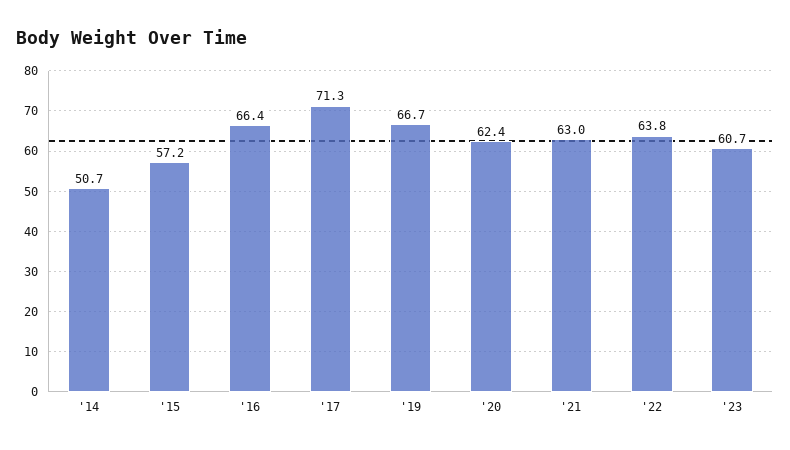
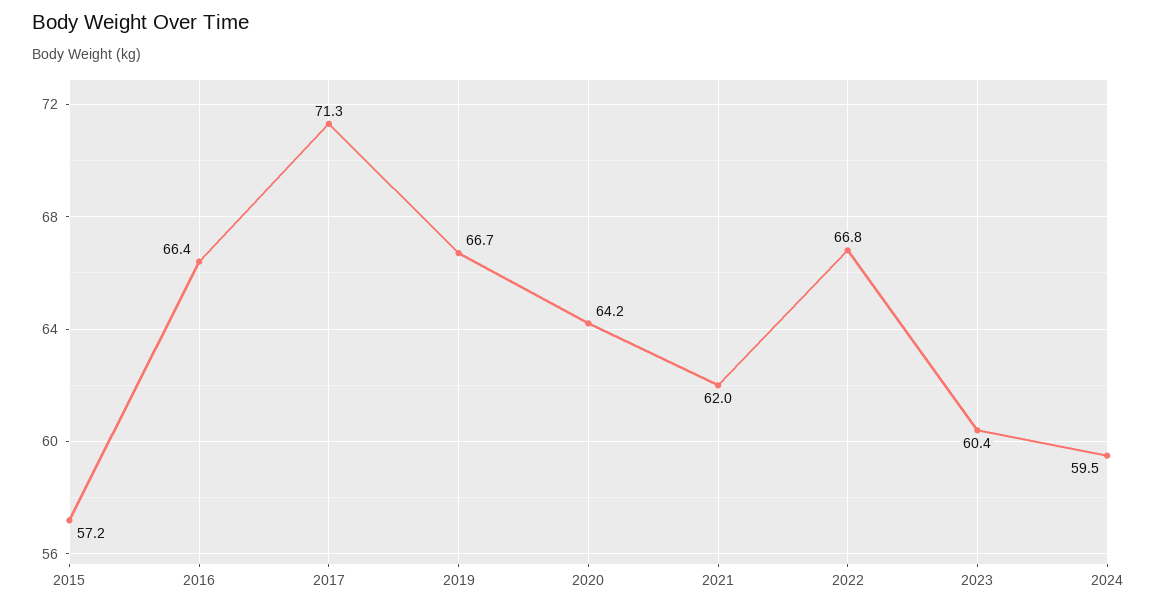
'14: 50.7 -> none
'20: 62.4 -> 64.2
'21: 63 -> 62
'22: 63.8 -> 66.8
'23: 60.7 -> 60.4
2024: none -> 59.5

